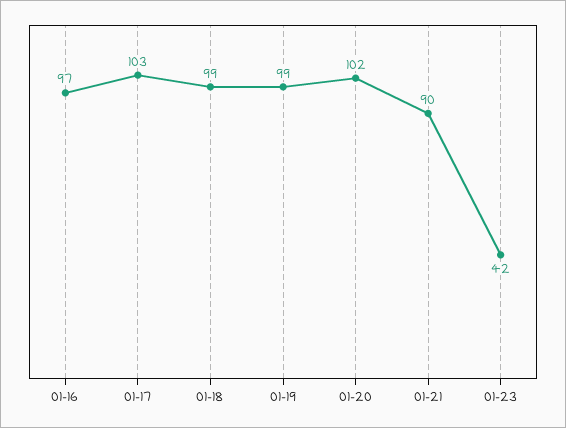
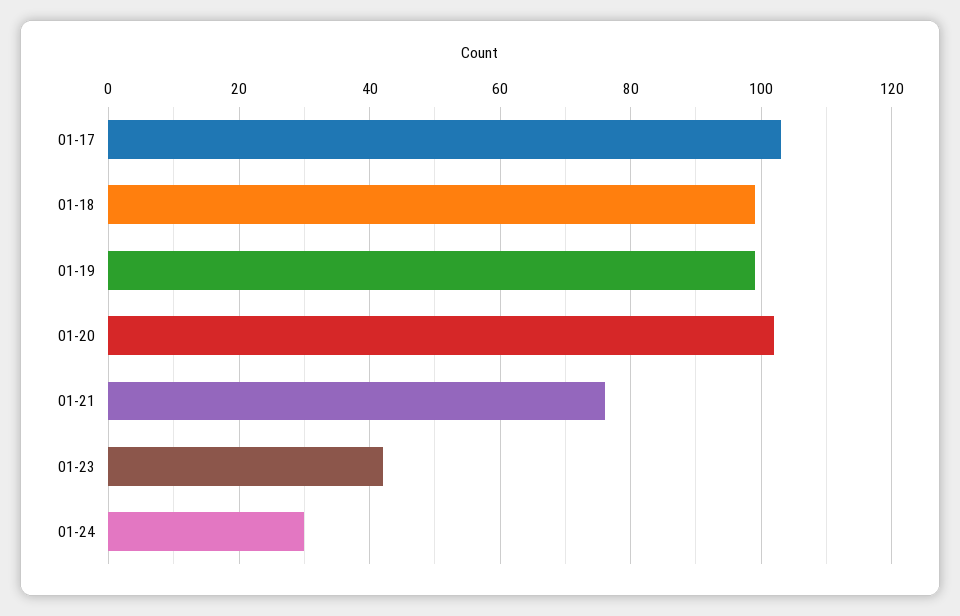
01-16: 97 -> none
01-21: 90 -> 75
01-24: none -> 30

